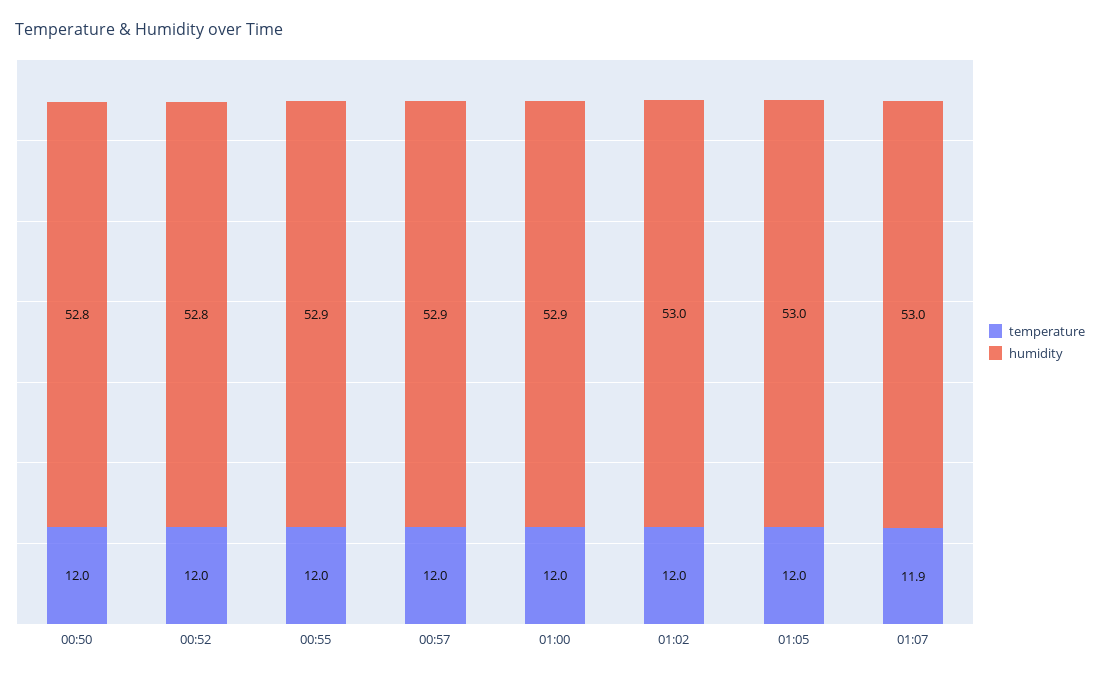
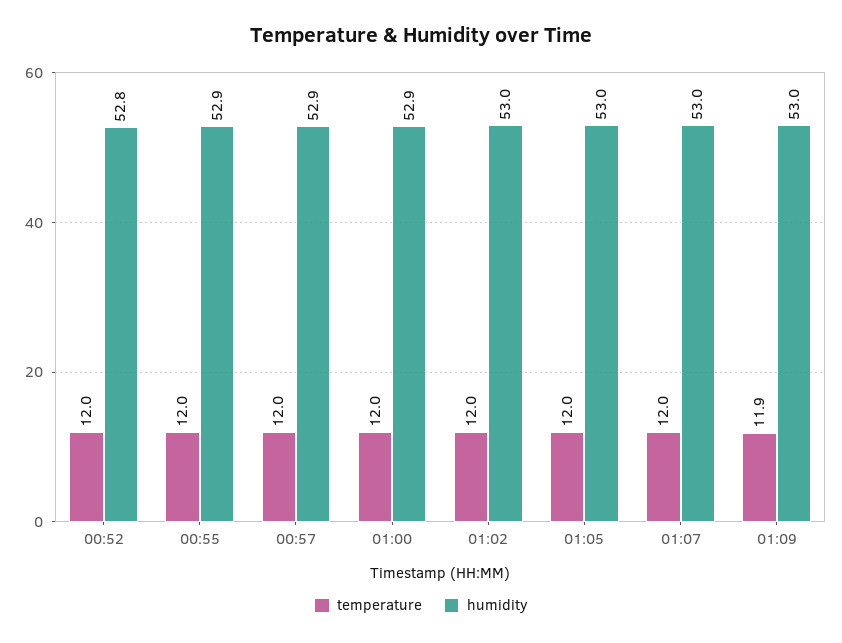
temperature, 00:50: 12 -> none
humidity, 00:50: 52.8 -> none
temperature, 01:07: 11.9 -> 12
temperature, 01:09: none -> 11.9
humidity, 01:09: none -> 53

